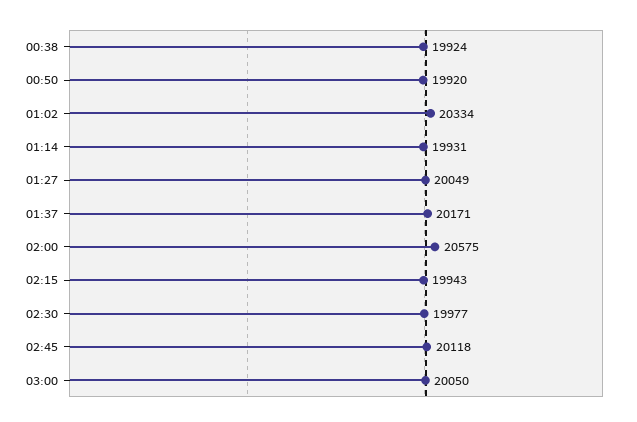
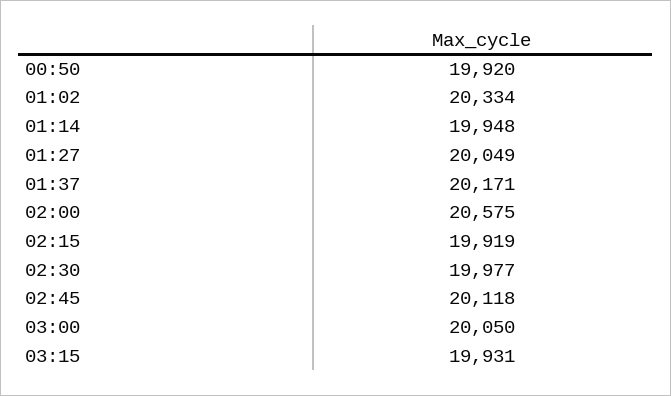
00:38: 19924 -> none
01:14: 19931 -> 19948
02:15: 19943 -> 19919
03:15: none -> 19931

